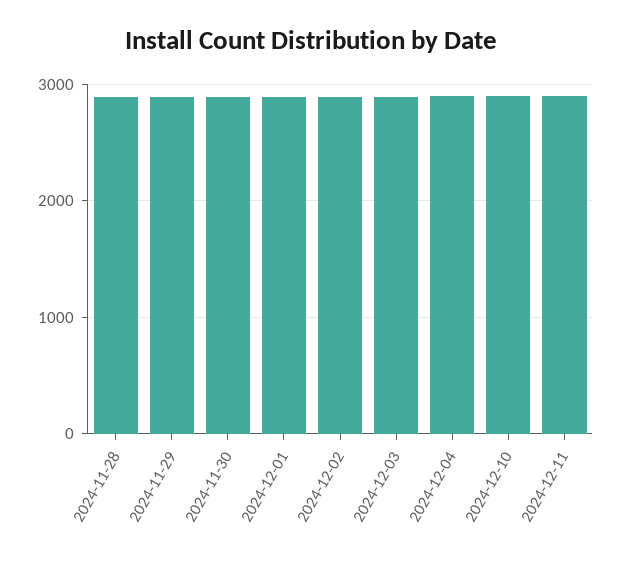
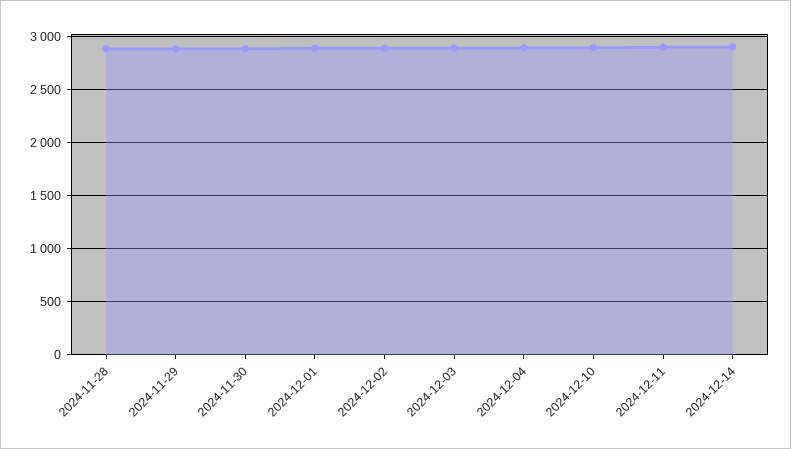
2024-12-14: none -> 2900

